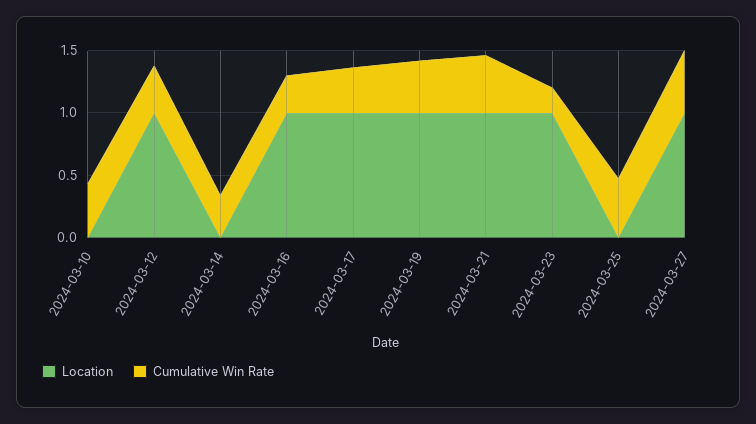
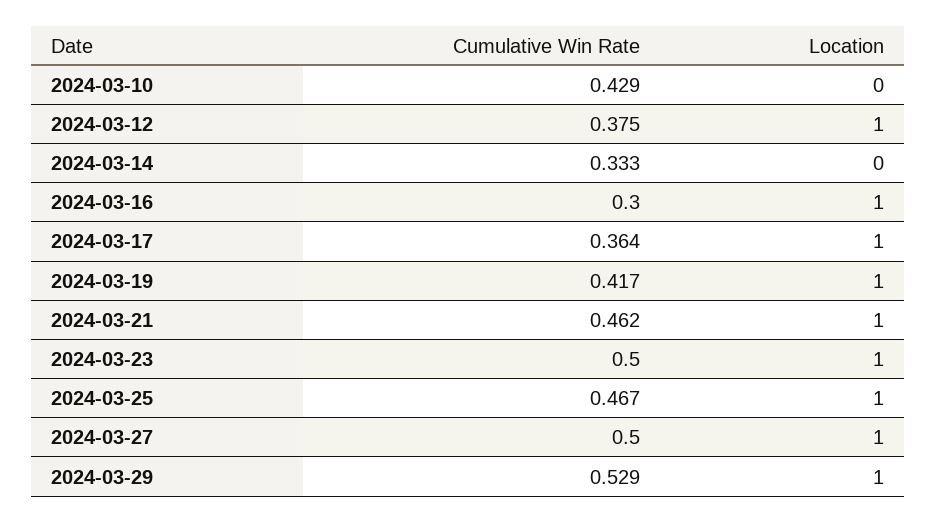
Cumulative Win Rate, 2024-03-23: 0.2 -> 0.5
Location, 2024-03-25: 0 -> 1
Cumulative Win Rate, 2024-03-29: none -> 0.529
Location, 2024-03-29: none -> 1

